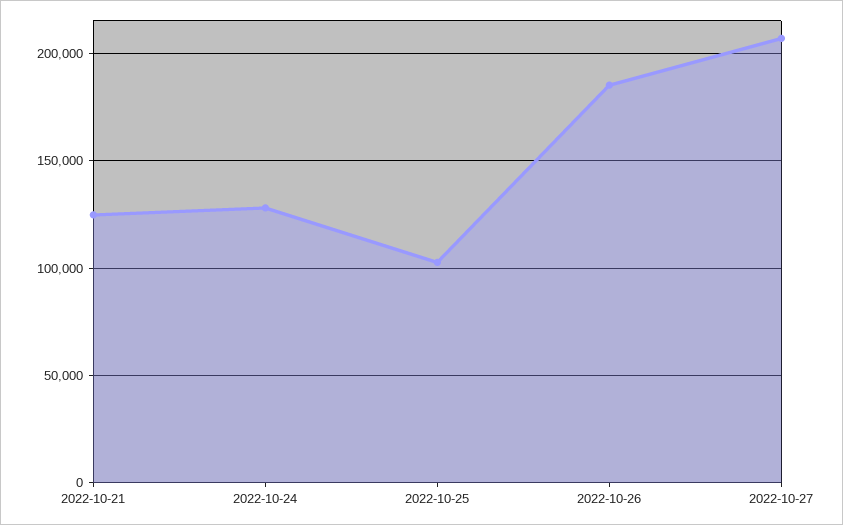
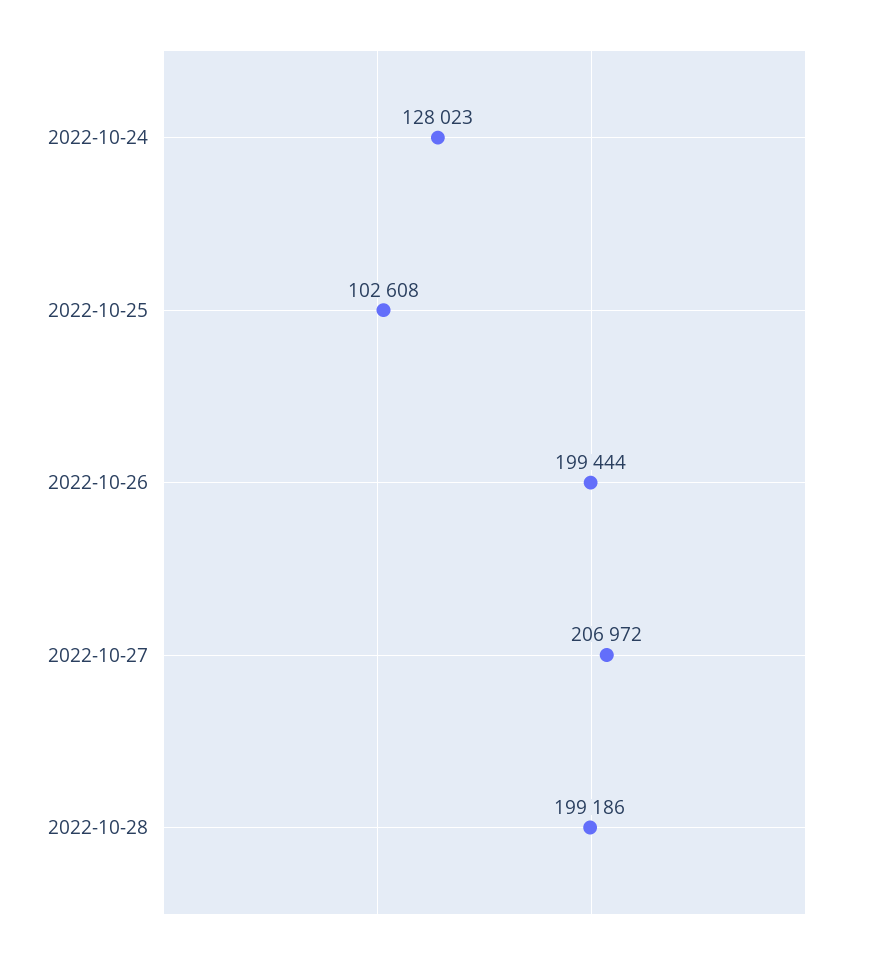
2022-10-21: 125000 -> none
2022-10-26: 185000 -> 199444
2022-10-28: none -> 199186

